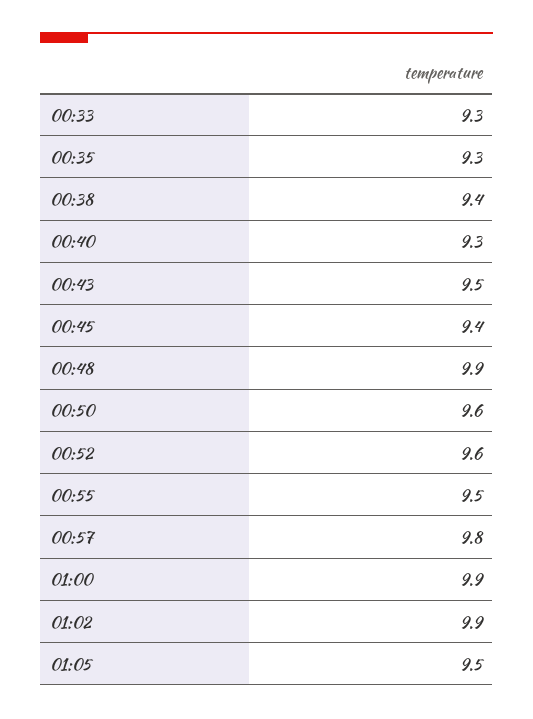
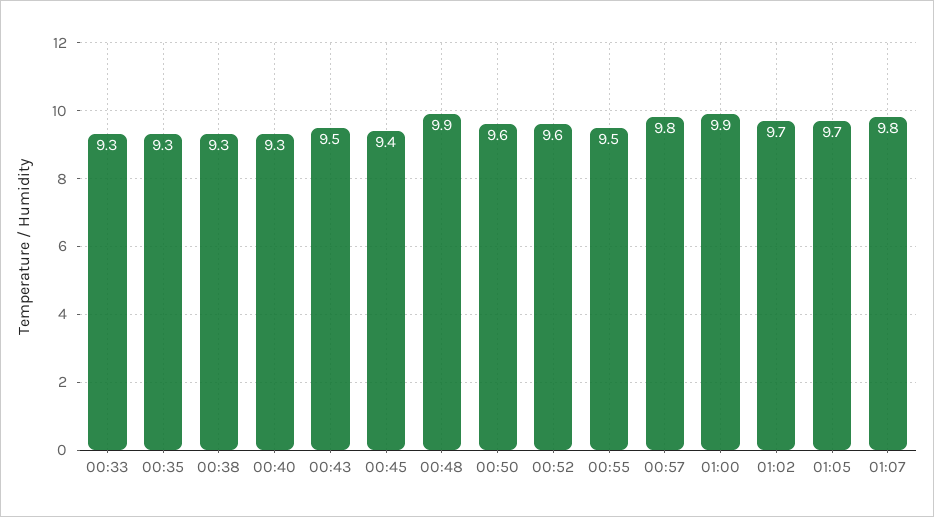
00:38: 9.4 -> 9.3
01:02: 9.9 -> 9.7
01:05: 9.5 -> 9.7
01:07: none -> 9.8

